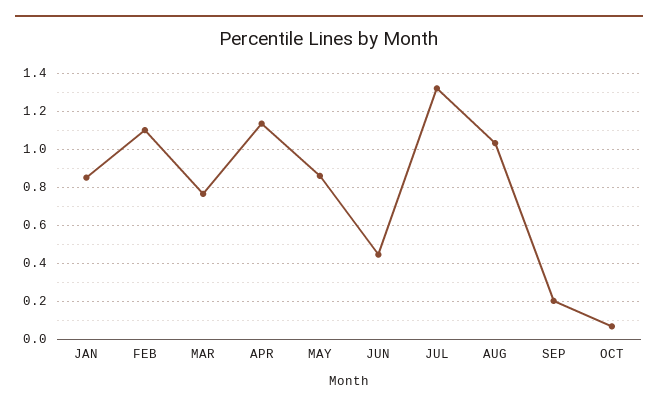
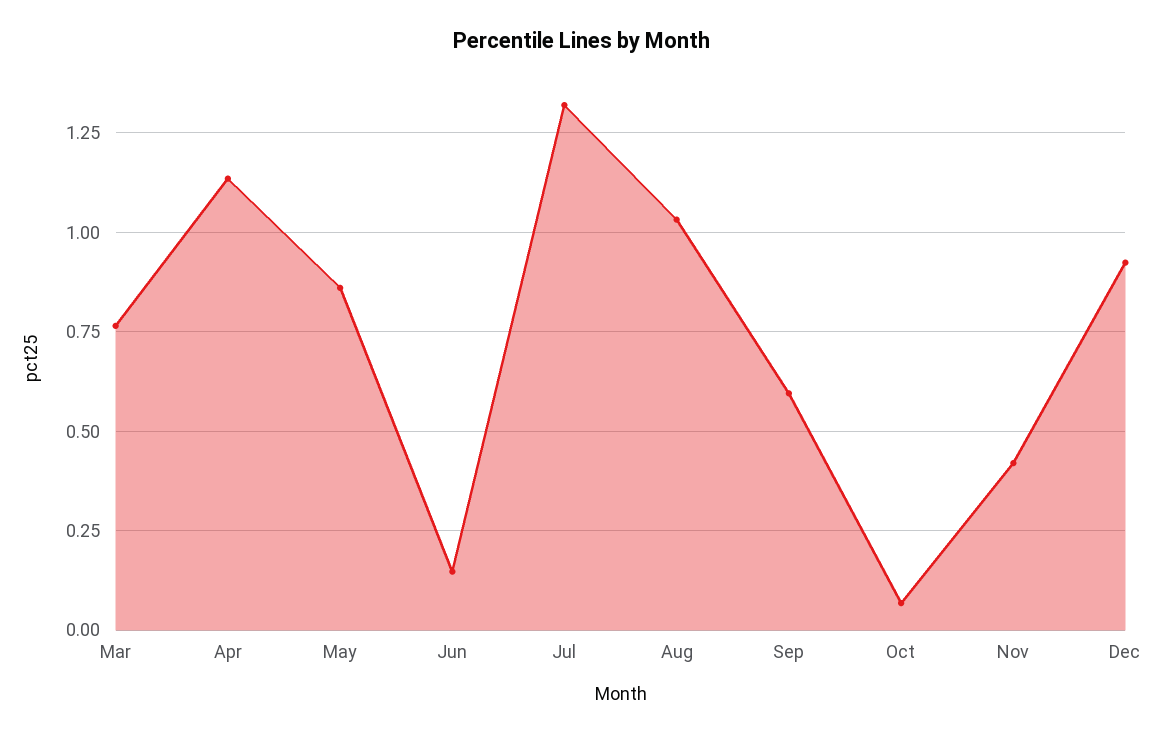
JAN: 0.85 -> none
FEB: 1.1 -> none
JUN: 0.45 -> 0.15
SEP: 0.2 -> 0.6
Nov: none -> 0.425
Dec: none -> 0.925

